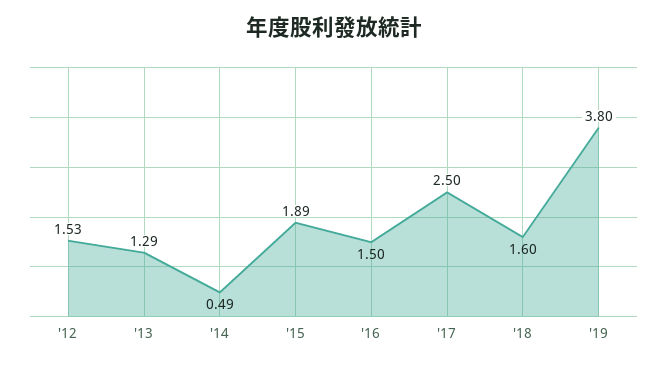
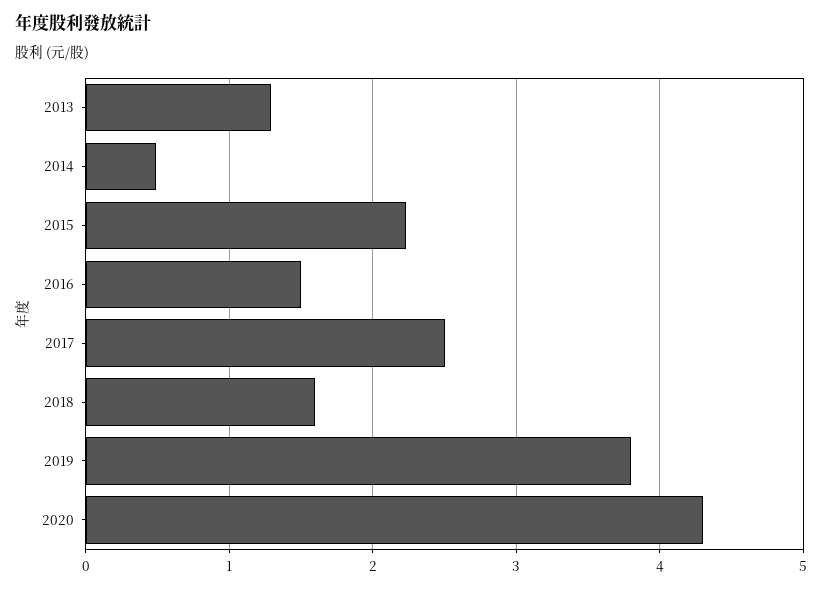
'12: 1.53 -> none
'15: 1.89 -> 2.2
2020: none -> 4.3

